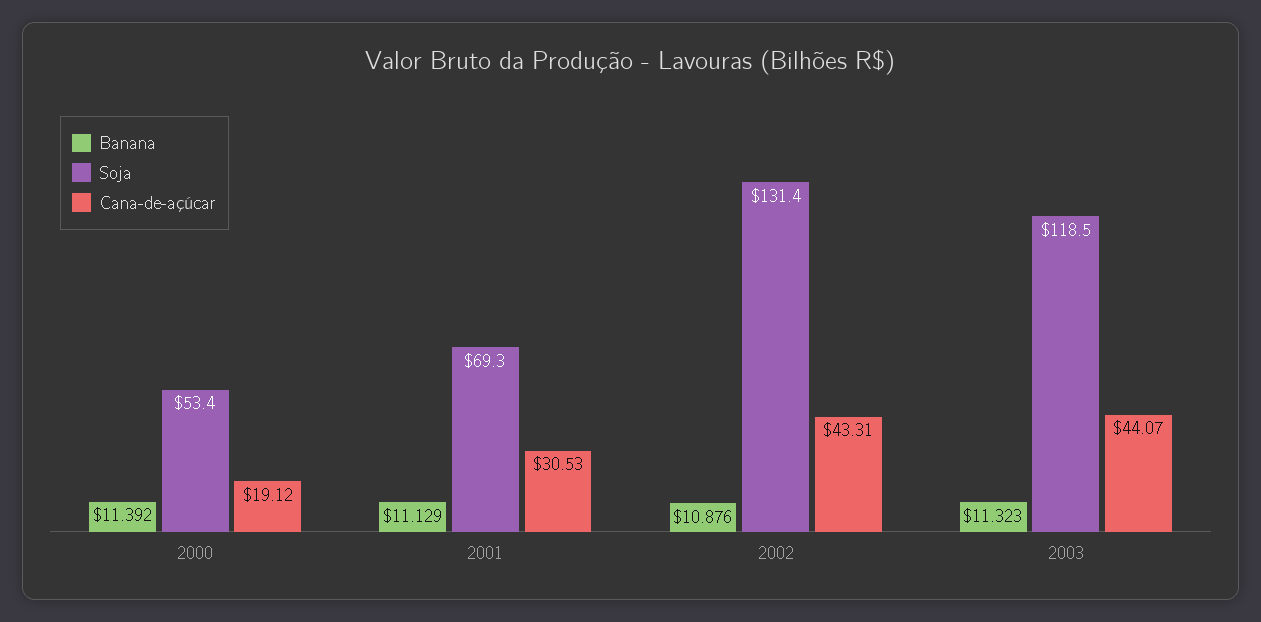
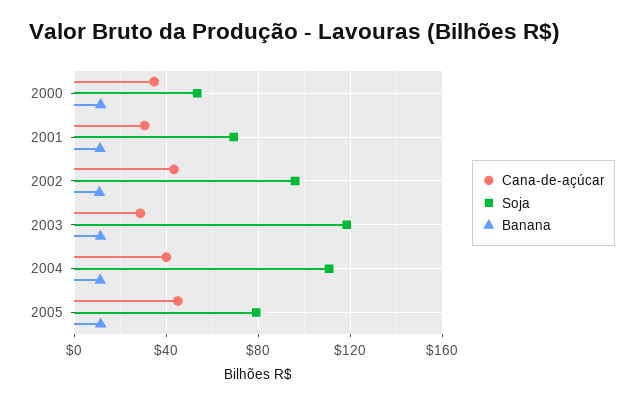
Cana-de-açúcar, 2000: 19.12 -> 35
Soja, 2002: 131.4 -> 95
Cana-de-açúcar, 2003: 44.07 -> 30
Cana-de-açúcar, 2004: none -> 40
Soja, 2004: none -> 110
Banana, 2004: none -> 10
Cana-de-açúcar, 2005: none -> 45
Soja, 2005: none -> 80
Banana, 2005: none -> 10

